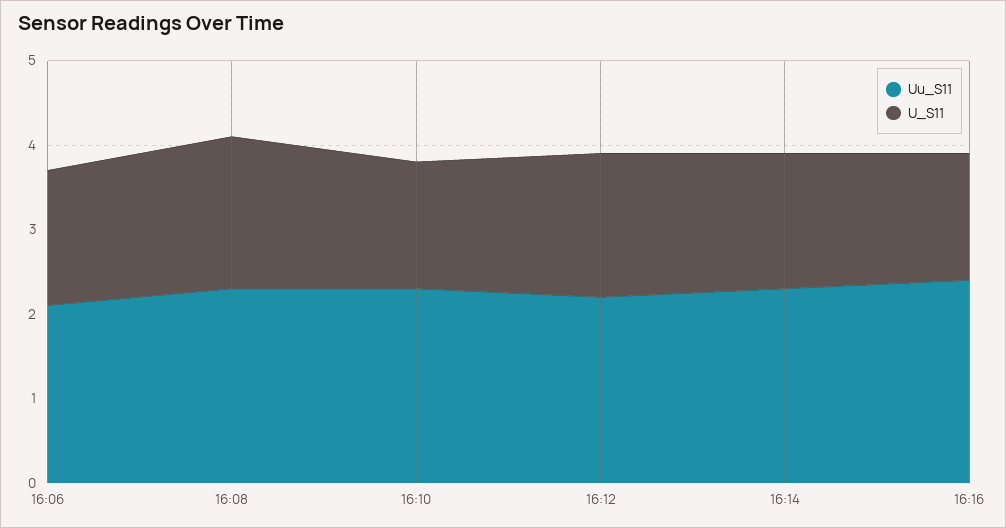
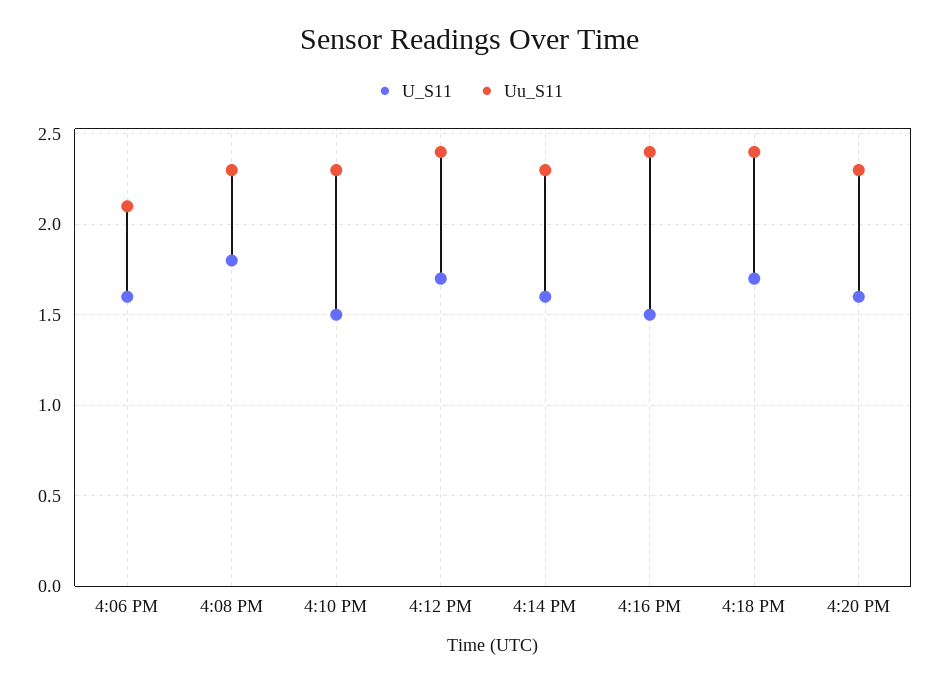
Uu_S11, 16:12: 2.2 -> 2.4
U_S11, 4:18 PM: none -> 1.7
Uu_S11, 4:18 PM: none -> 2.4
U_S11, 4:20 PM: none -> 1.6
Uu_S11, 4:20 PM: none -> 2.3

